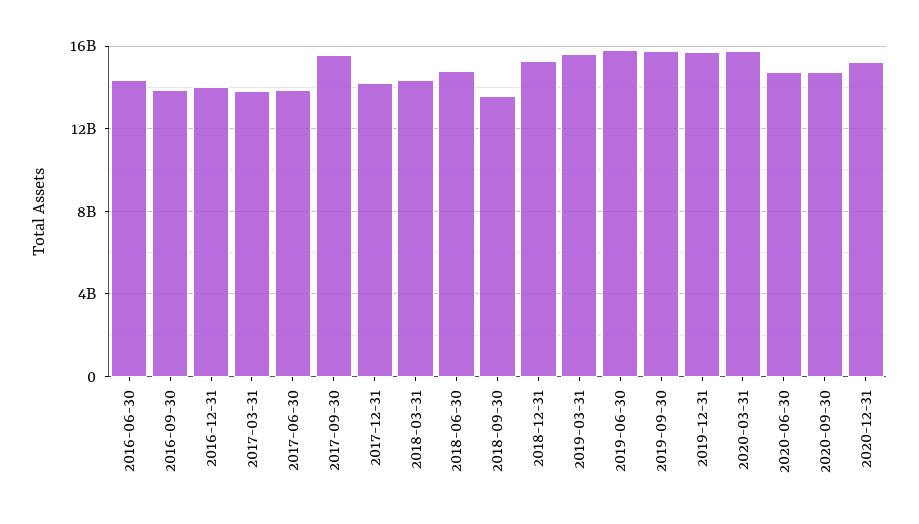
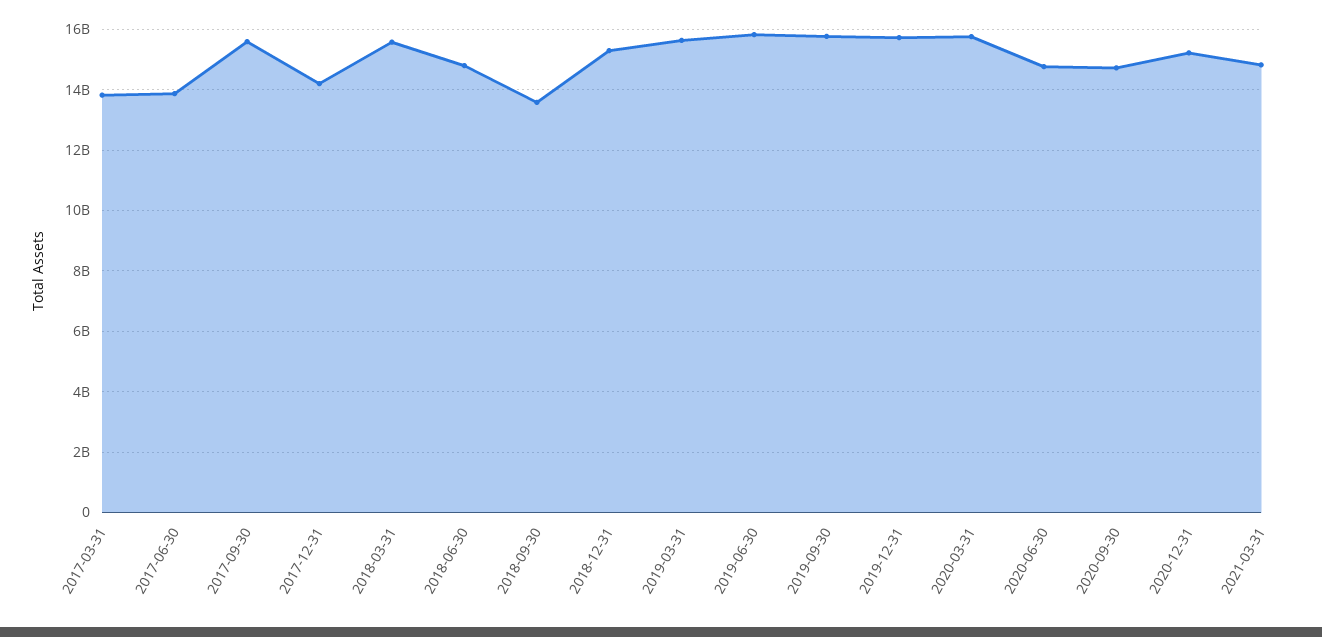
2016-06-30: 14500000000 -> none
2016-09-30: 14000000000 -> none
2016-12-31: 14000000000 -> none
2018-03-31: 14500000000 -> 15600000000
2021-03-31: none -> 14800000000

